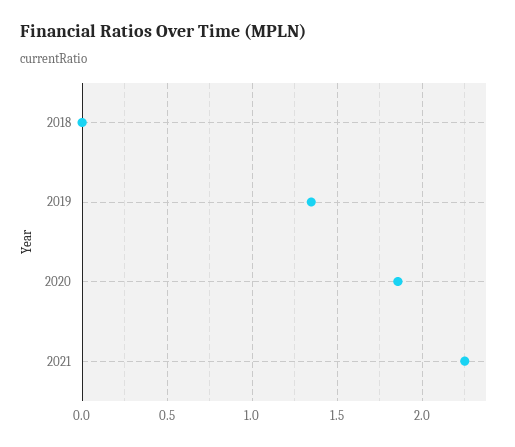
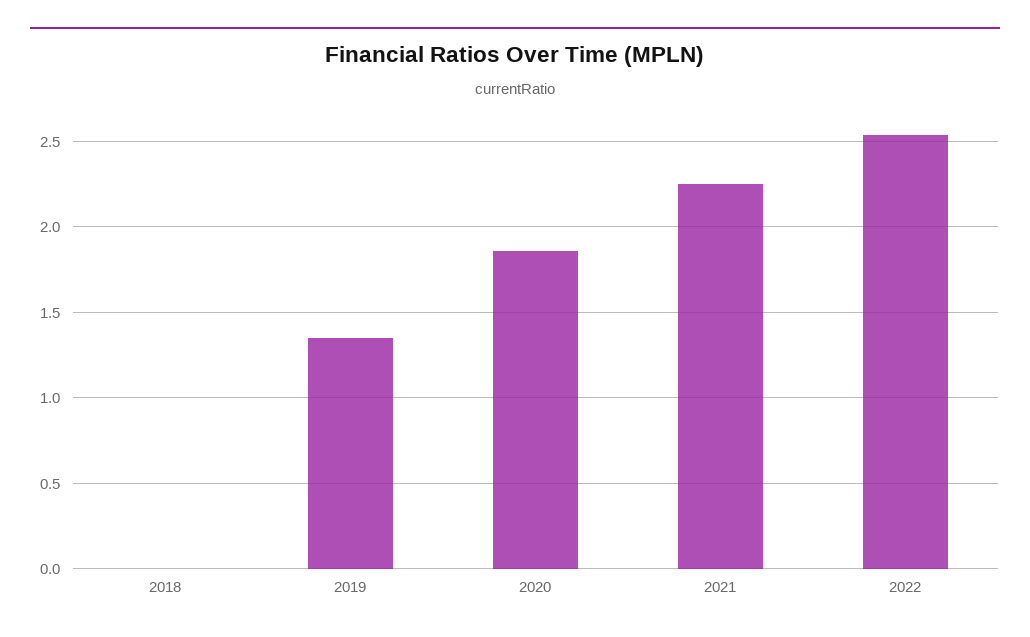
2022: none -> 2.55

